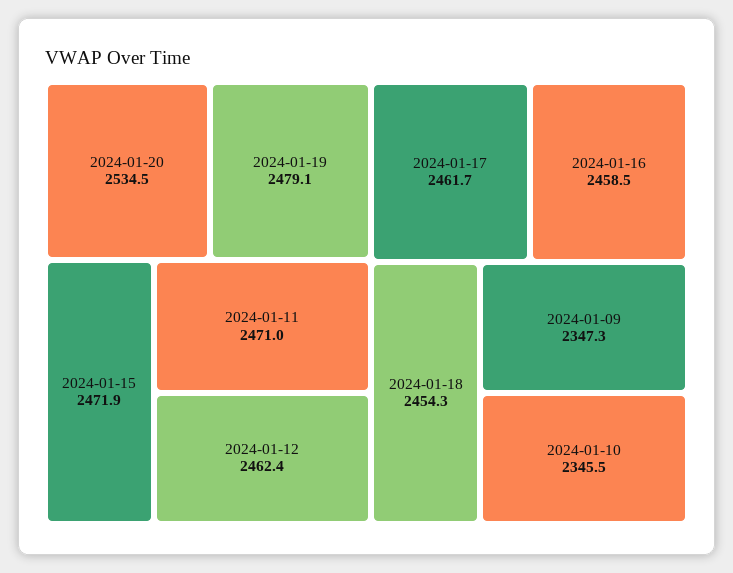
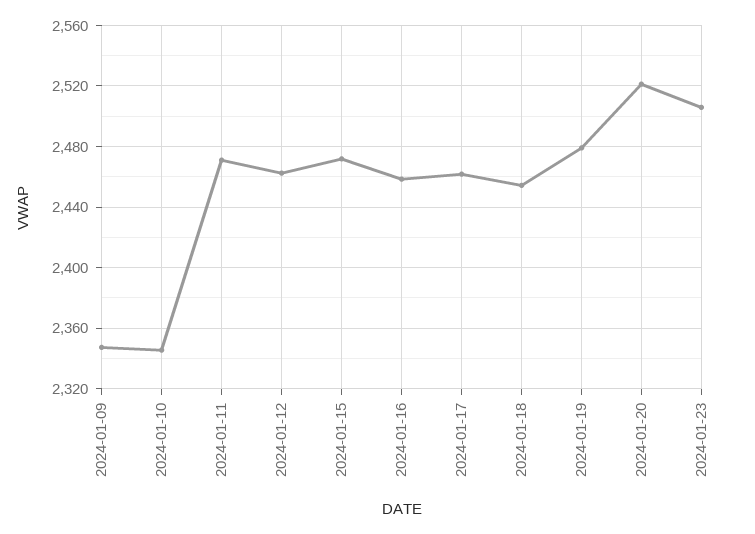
2024-01-20: 2534.5 -> 2520
2024-01-23: none -> 2505

